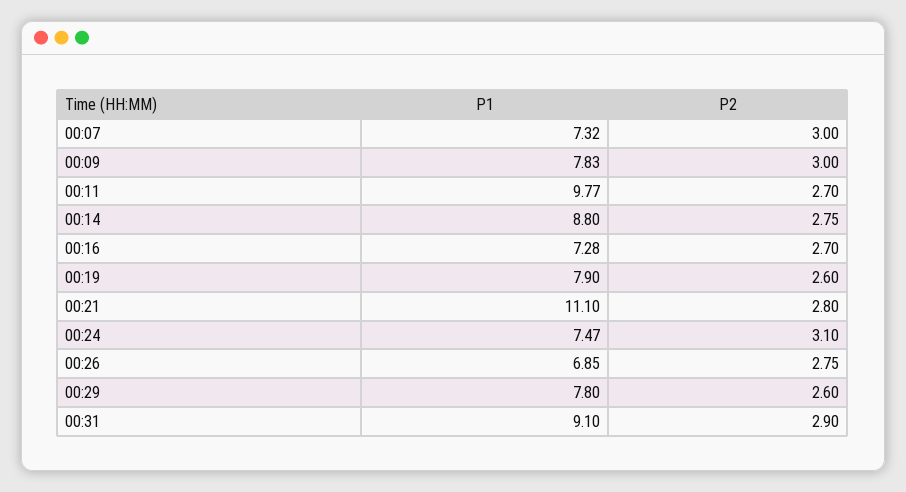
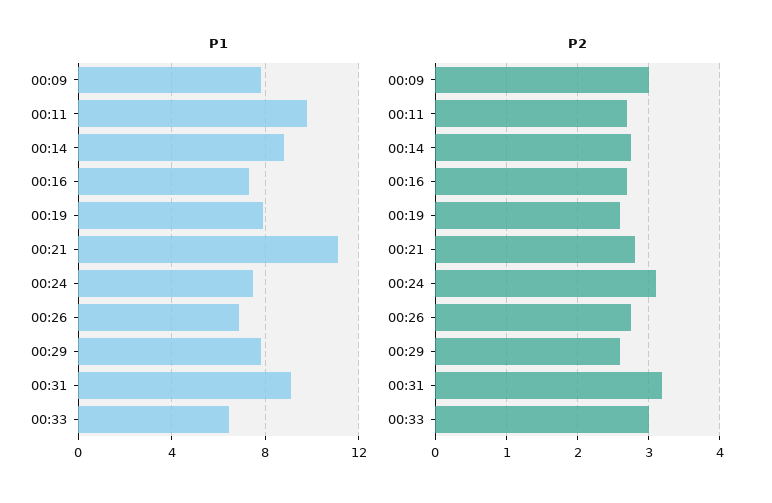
P1, 00:07: 7.32 -> none
P2, 00:07: 3 -> none
P2, 00:31: 2.9 -> 3.2
P1, 00:33: none -> 6.5
P2, 00:33: none -> 3

